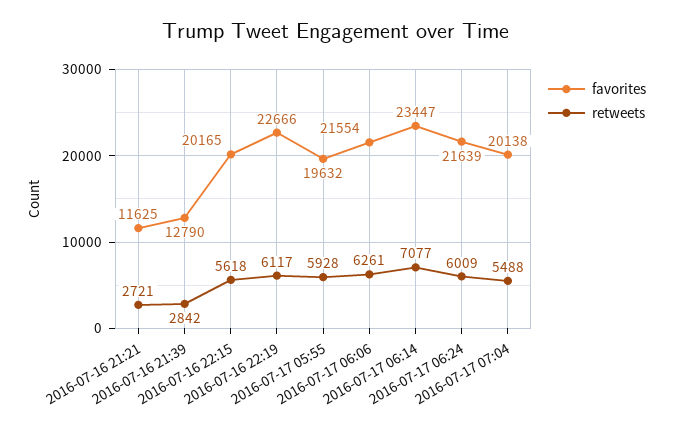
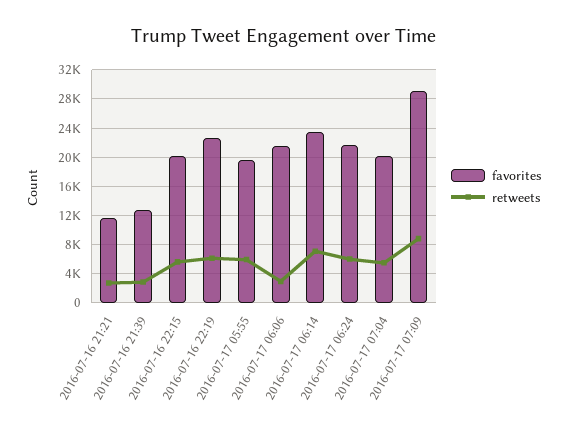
retweets, 2016-07-17 06:06: 6261 -> 3000
favorites, 2016-07-17 07:09: none -> 29000
retweets, 2016-07-17 07:09: none -> 9000

